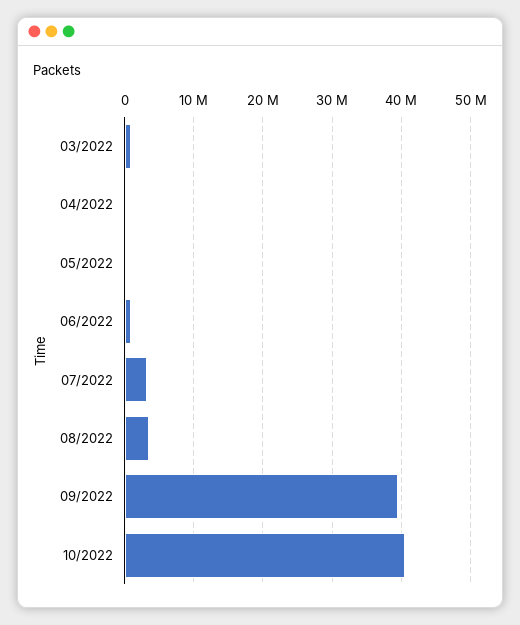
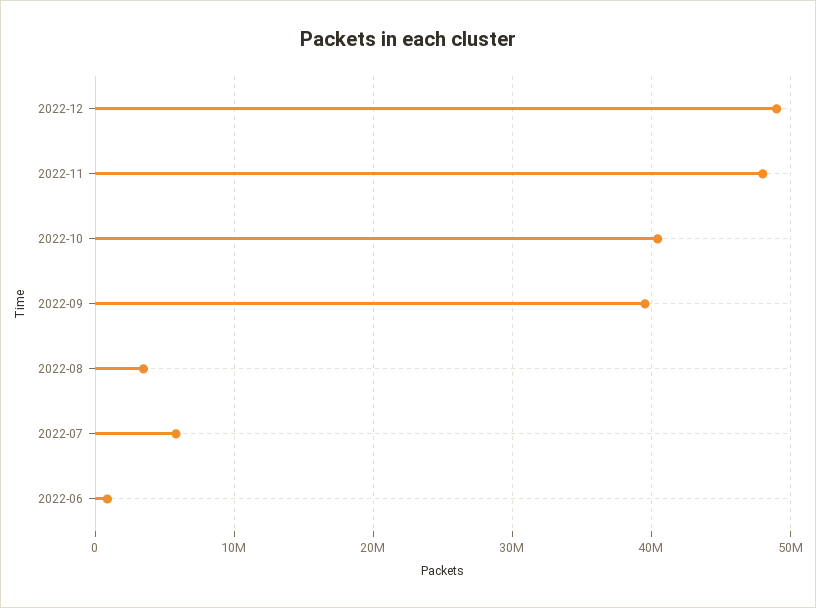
03/2022: 1000000 -> none
04/2022: 0 -> none
05/2022: 0 -> none
07/2022: 3000000 -> 6000000
2022-12: none -> 49000000
2022-11: none -> 48000000

